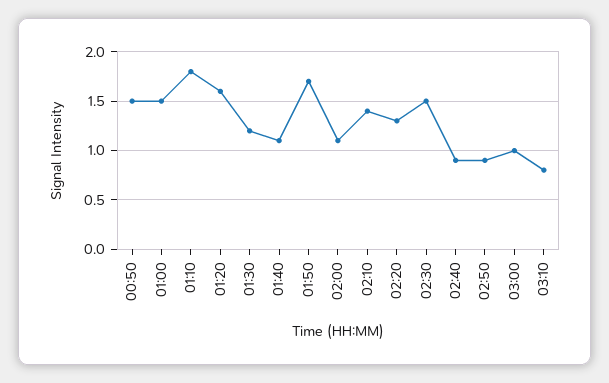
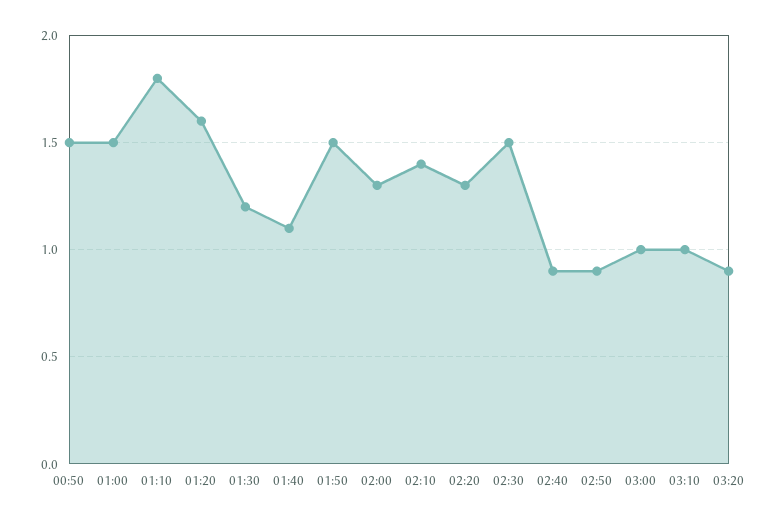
01:50: 1.7 -> 1.5
02:00: 1.1 -> 1.3
03:10: 0.8 -> 1
03:20: none -> 0.9

